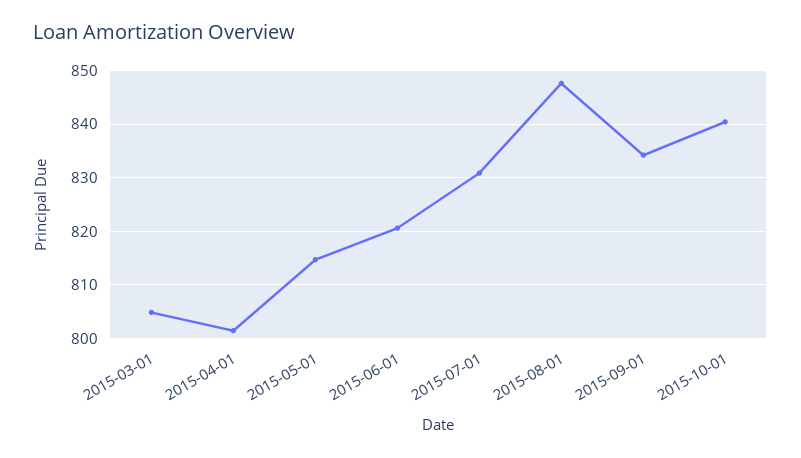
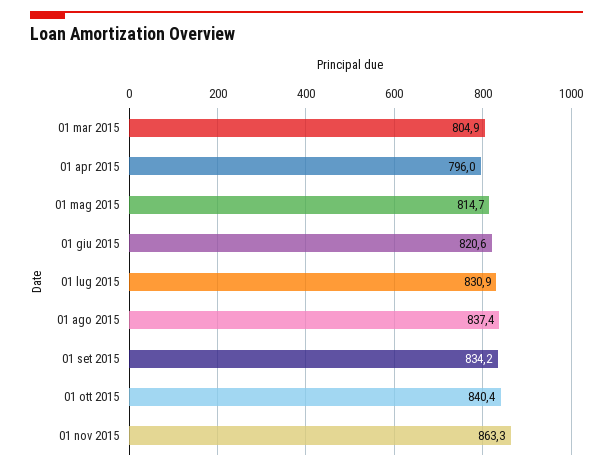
2015-04-01: 802 -> 796
2015-08-01: 848 -> 837.4
01 nov 2015: none -> 863.3

